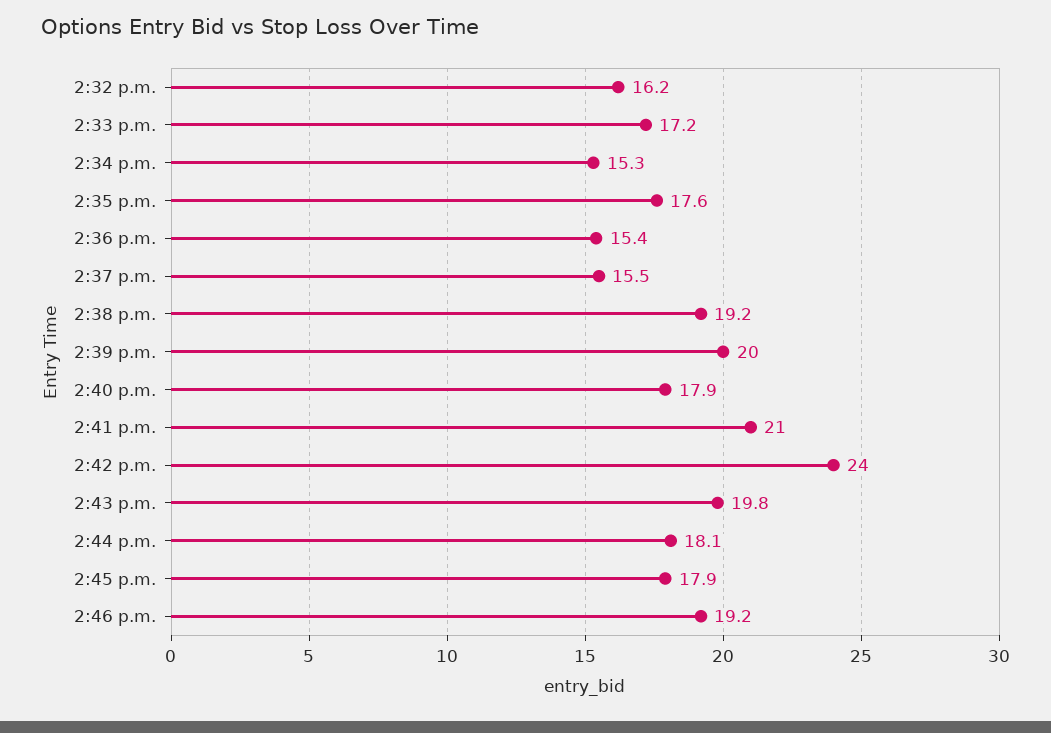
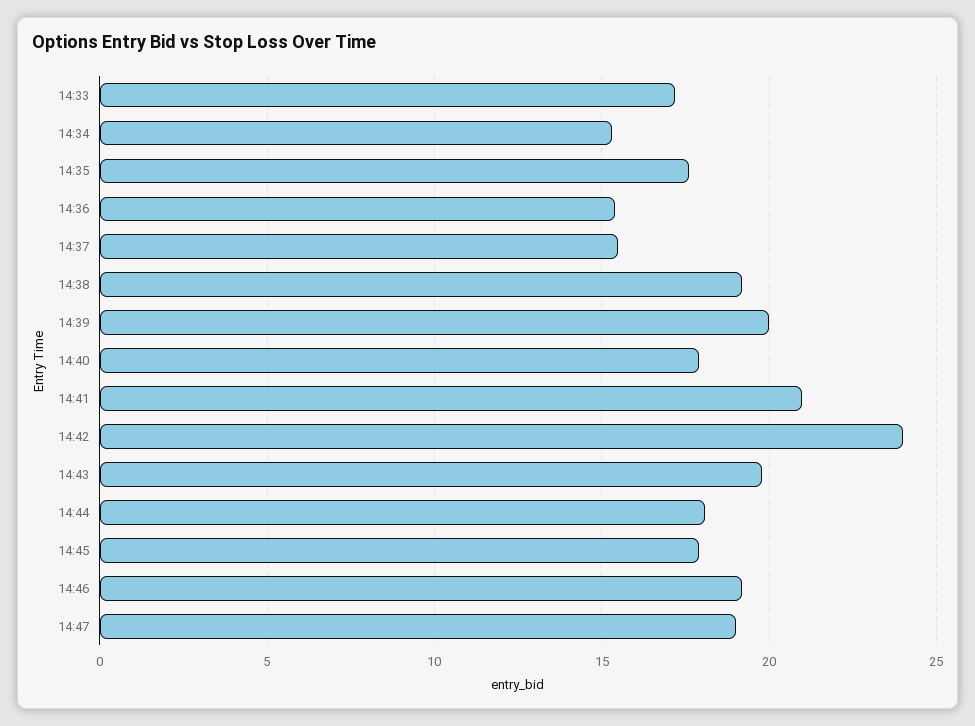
2:32 p.m.: 16.2 -> none
14:47: none -> 19

